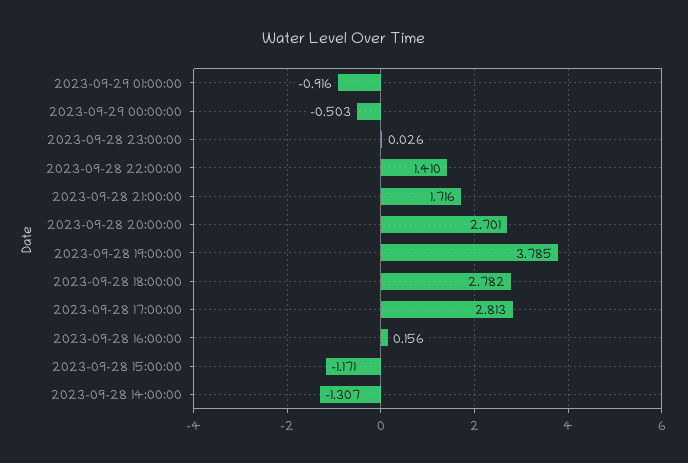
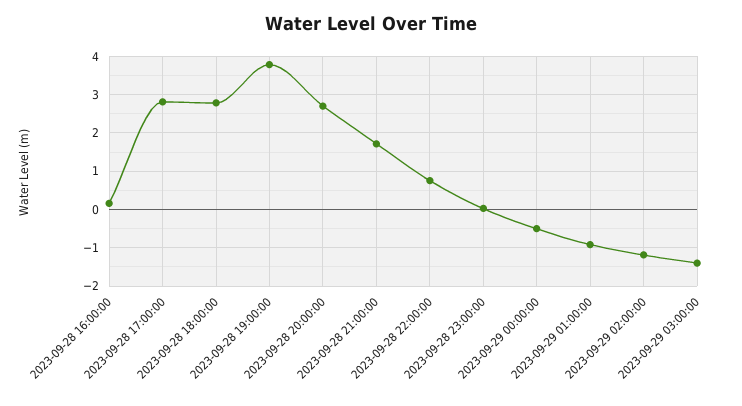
2023-09-28 22:00:00: 1.41 -> 0.8
2023-09-28 15:00:00: -1.171 -> none
2023-09-28 14:00:00: -1.307 -> none
2023-09-29 02:00:00: none -> -1.2
2023-09-29 03:00:00: none -> -1.4

